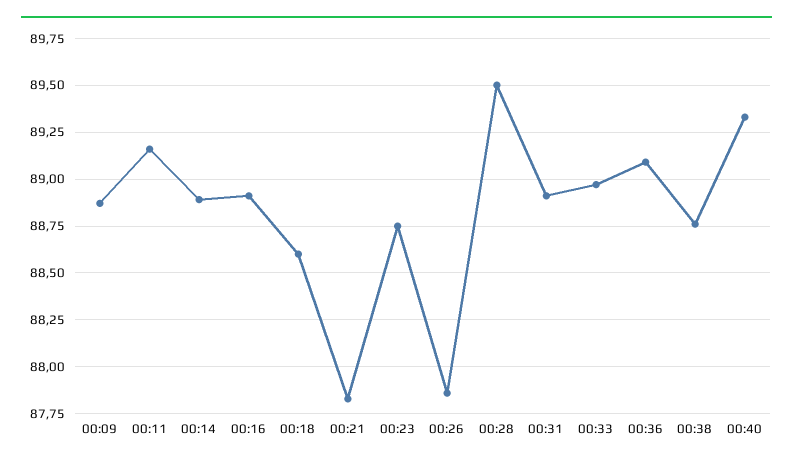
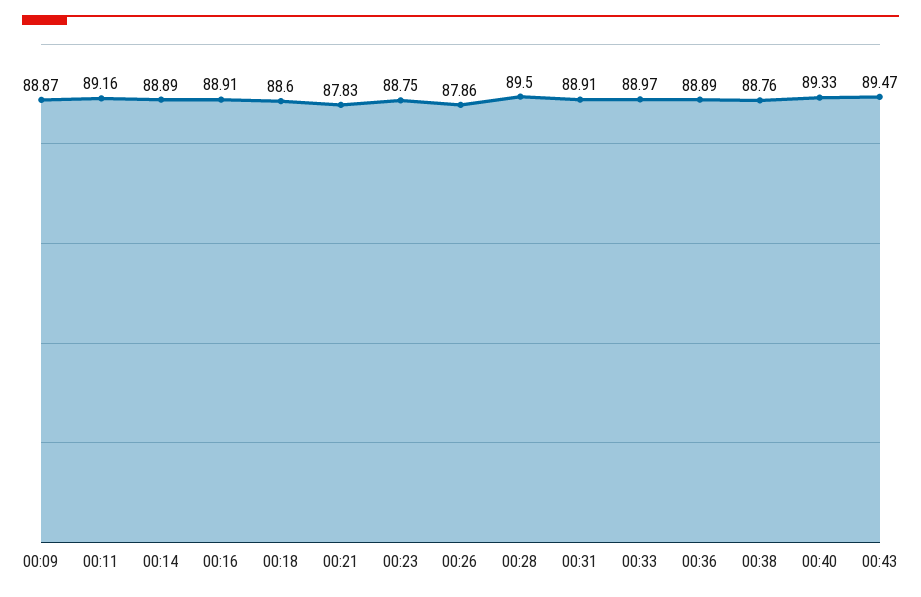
00:36: 89.1 -> 88.89
00:43: none -> 89.47

